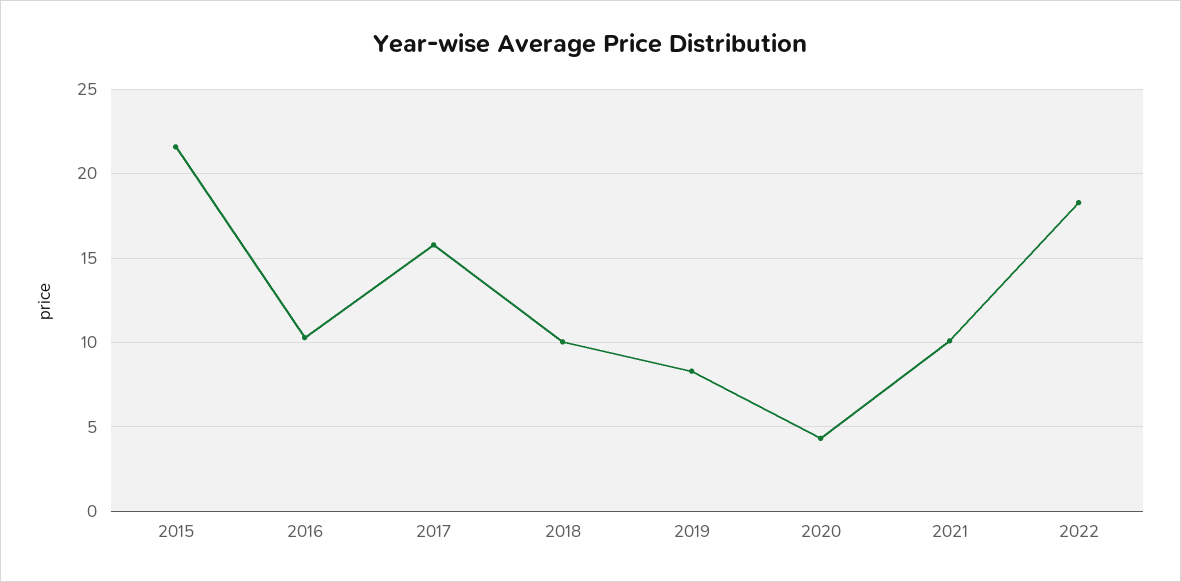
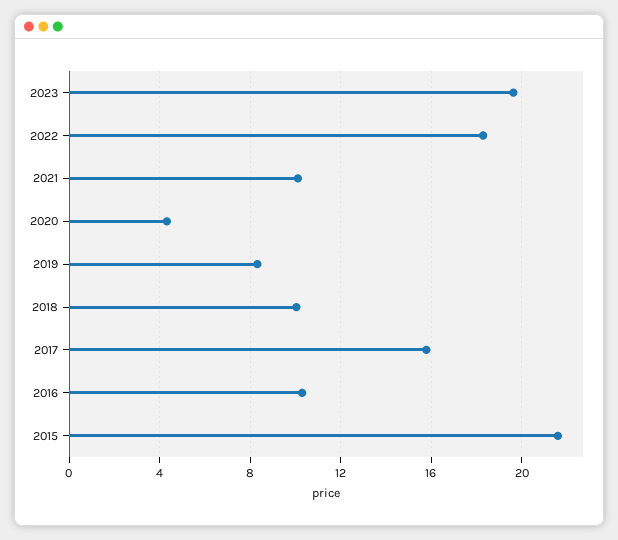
2023: none -> 19.5

